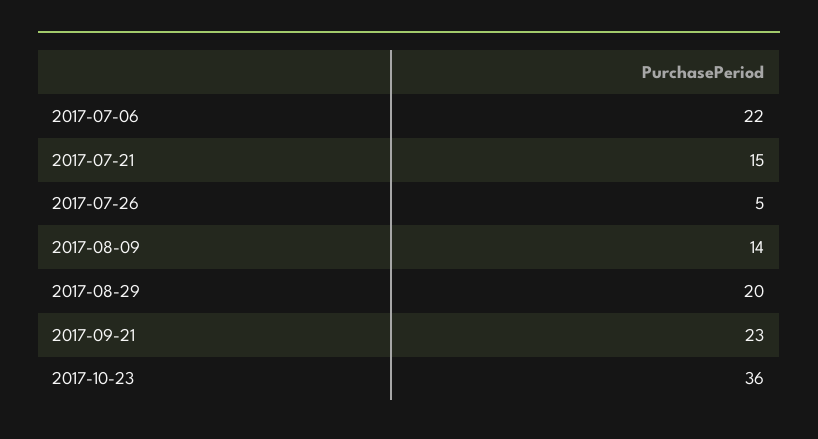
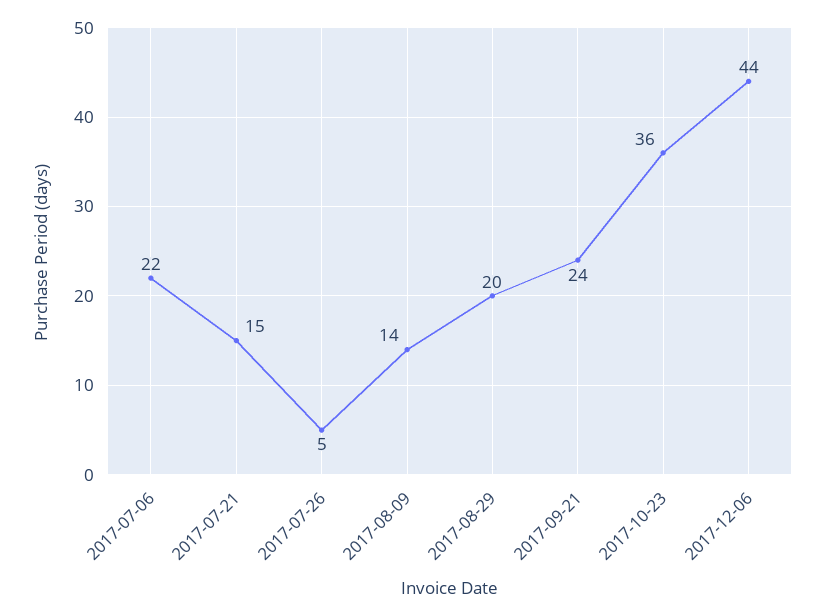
2017-09-21: 23 -> 24
2017-12-06: none -> 44

